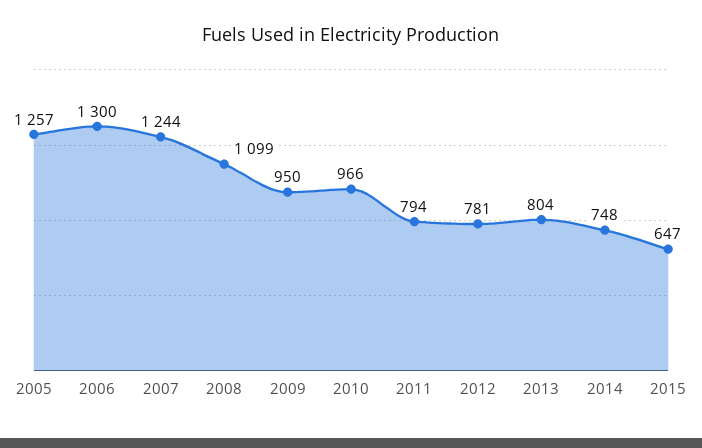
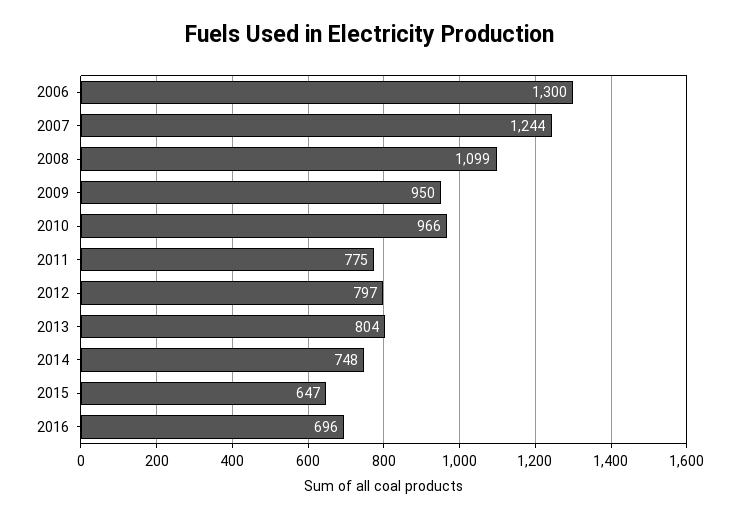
2005: 1257 -> none
2011: 794 -> 775
2012: 781 -> 797
2016: none -> 696

